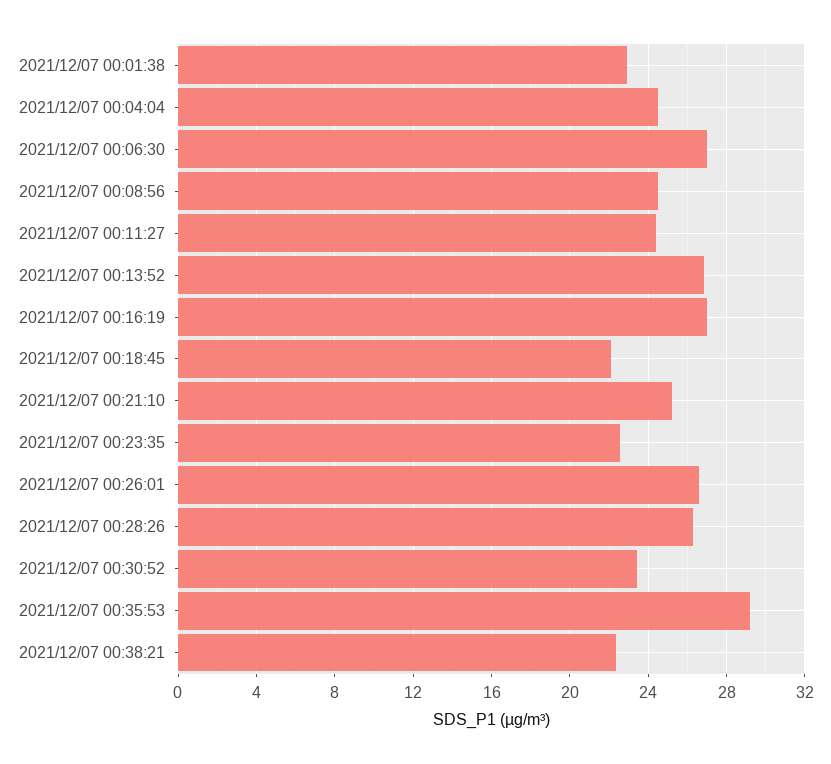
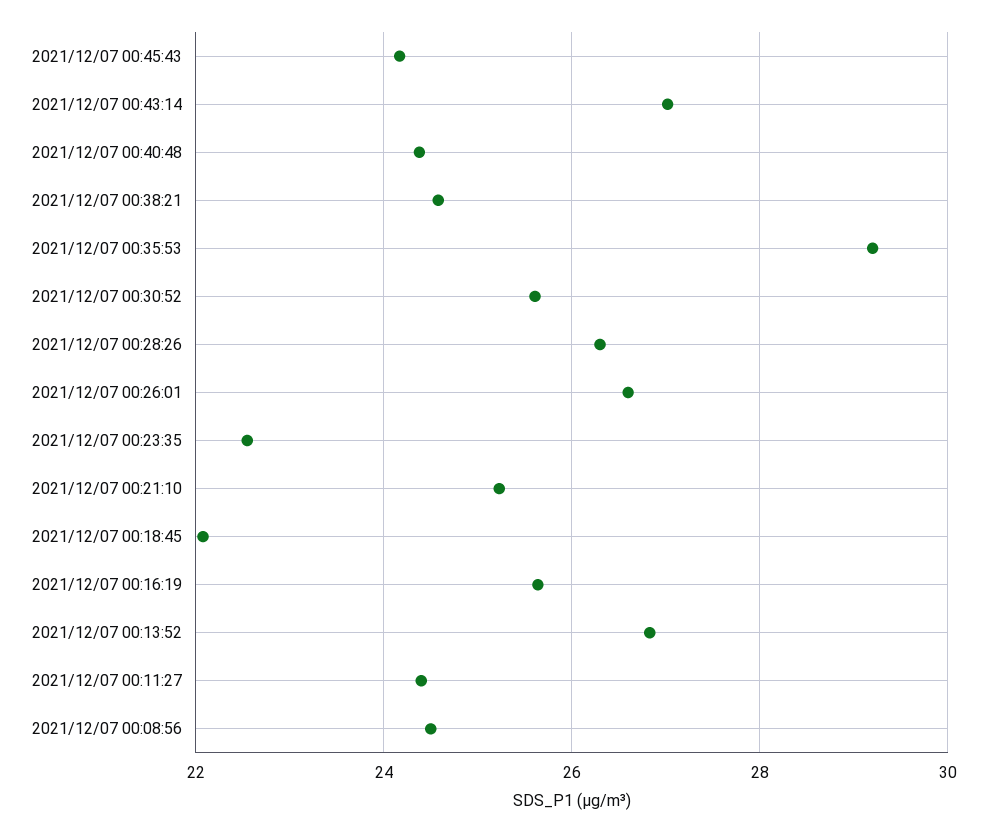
2021/12/07 00:01:38: 23 -> none
2021/12/07 00:04:04: 24.5 -> none
2021/12/07 00:06:30: 27 -> none
2021/12/07 00:16:19: 27 -> 25.6
2021/12/07 00:30:52: 23.5 -> 25.6
2021/12/07 00:38:21: 22.5 -> 24.6
2021/12/07 00:45:43: none -> 24.2
2021/12/07 00:43:14: none -> 27
2021/12/07 00:40:48: none -> 24.4

